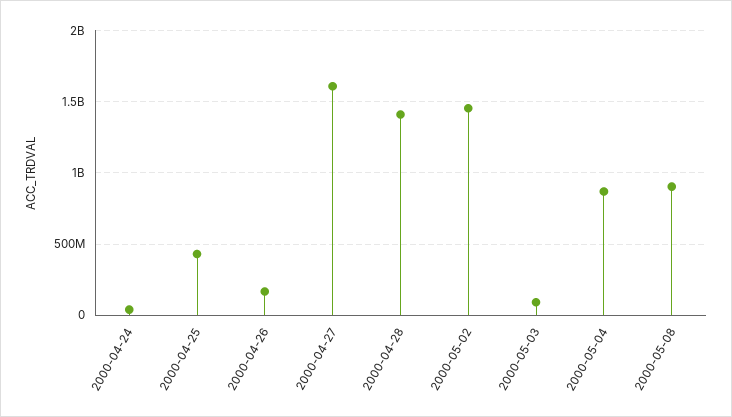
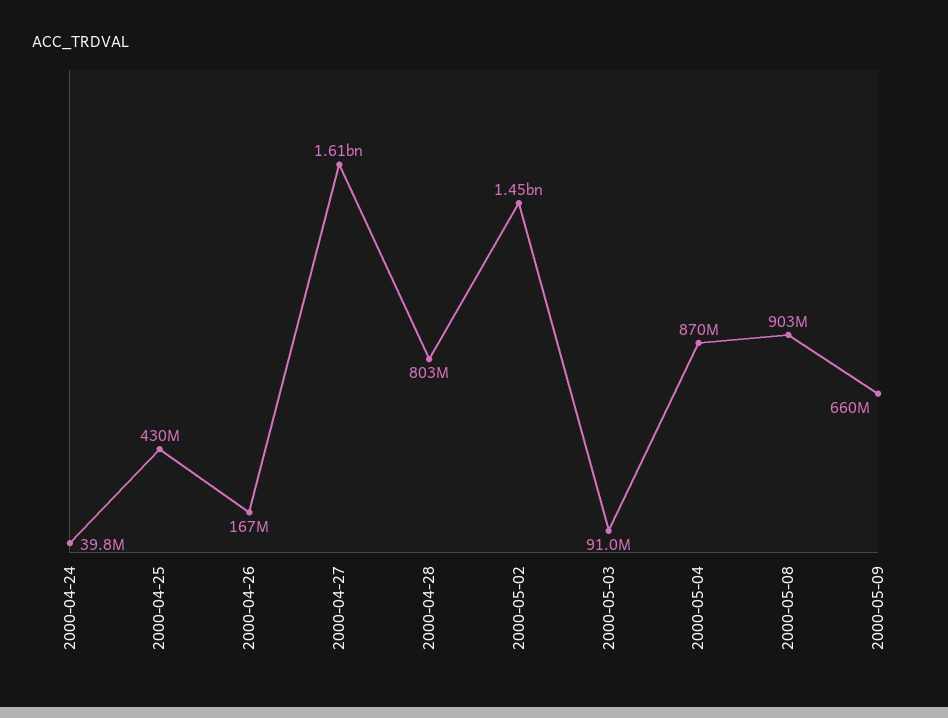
2000-04-28: 1400000000 -> 803000000
2000-05-09: none -> 660000000

